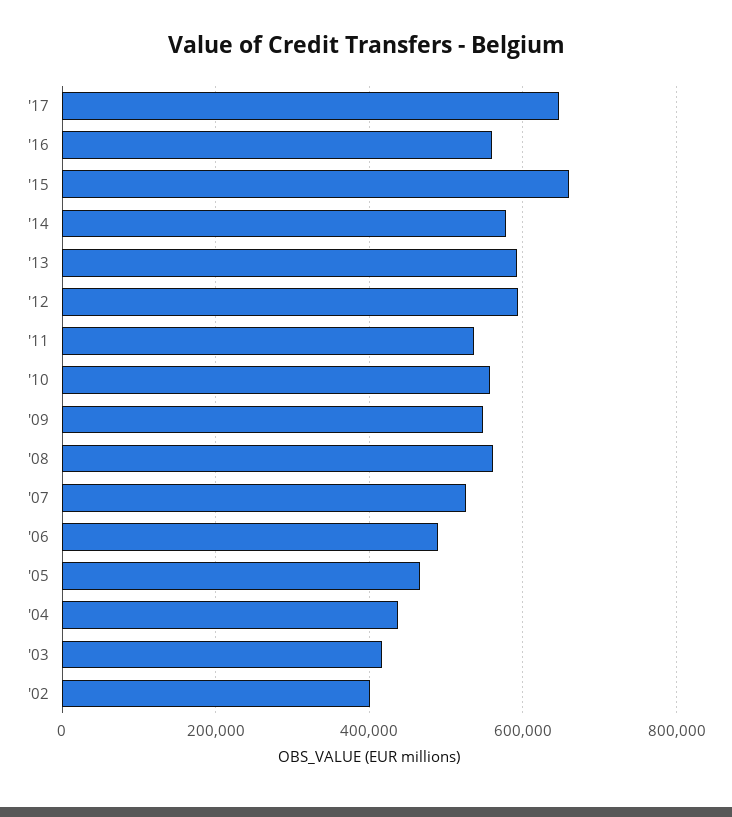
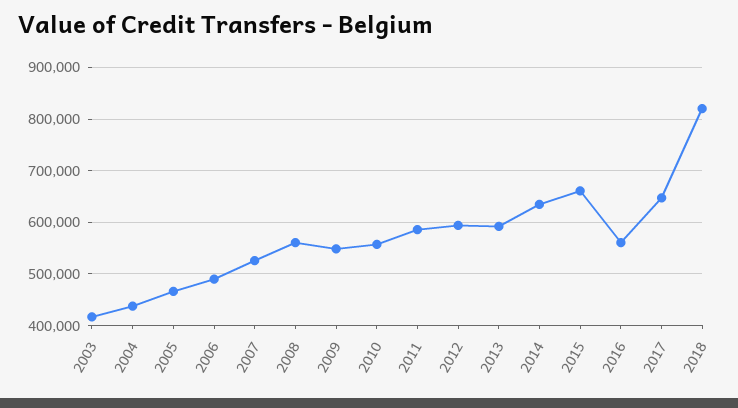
'14: 580000 -> 640000
'11: 540000 -> 580000
'02: 400000 -> none
2018: none -> 820000

